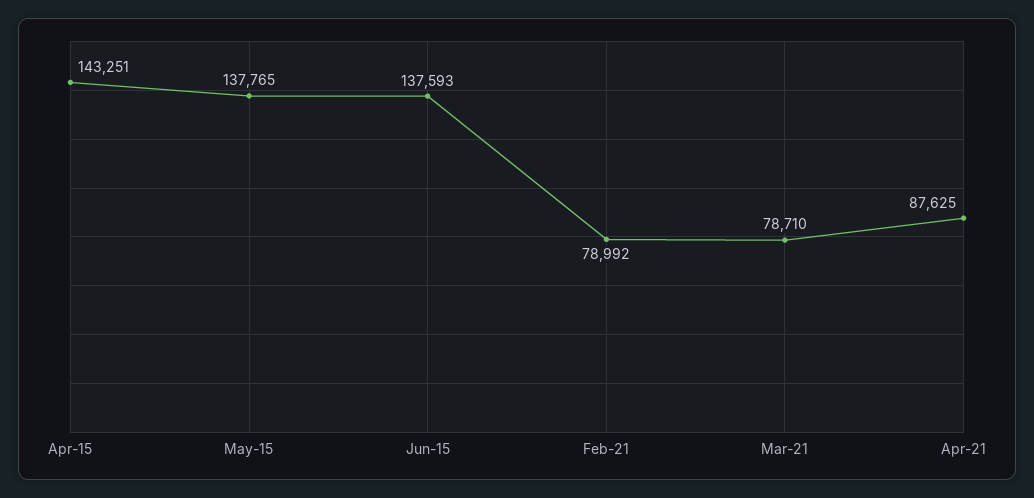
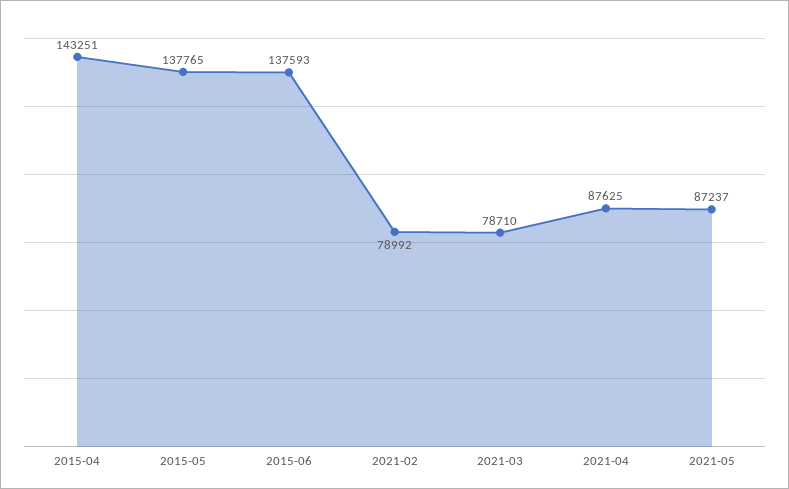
2021-05: none -> 87237

